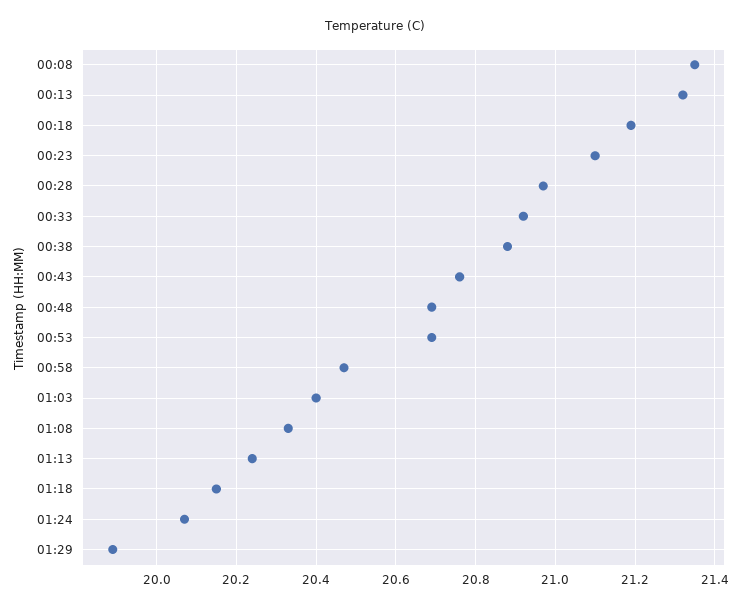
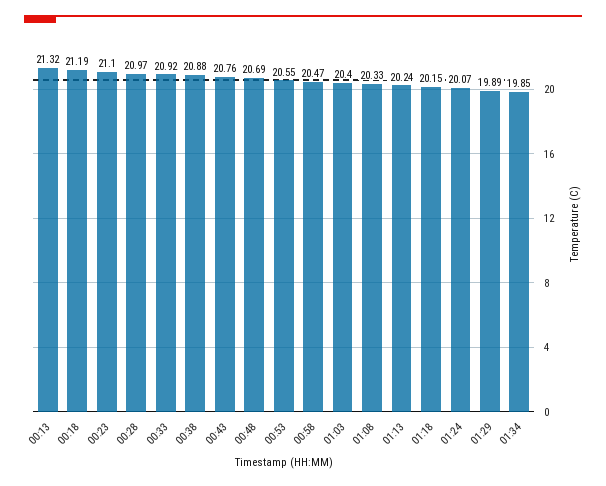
00:08: 21.35 -> none
00:53: 20.7 -> 20.55
01:34: none -> 19.85

